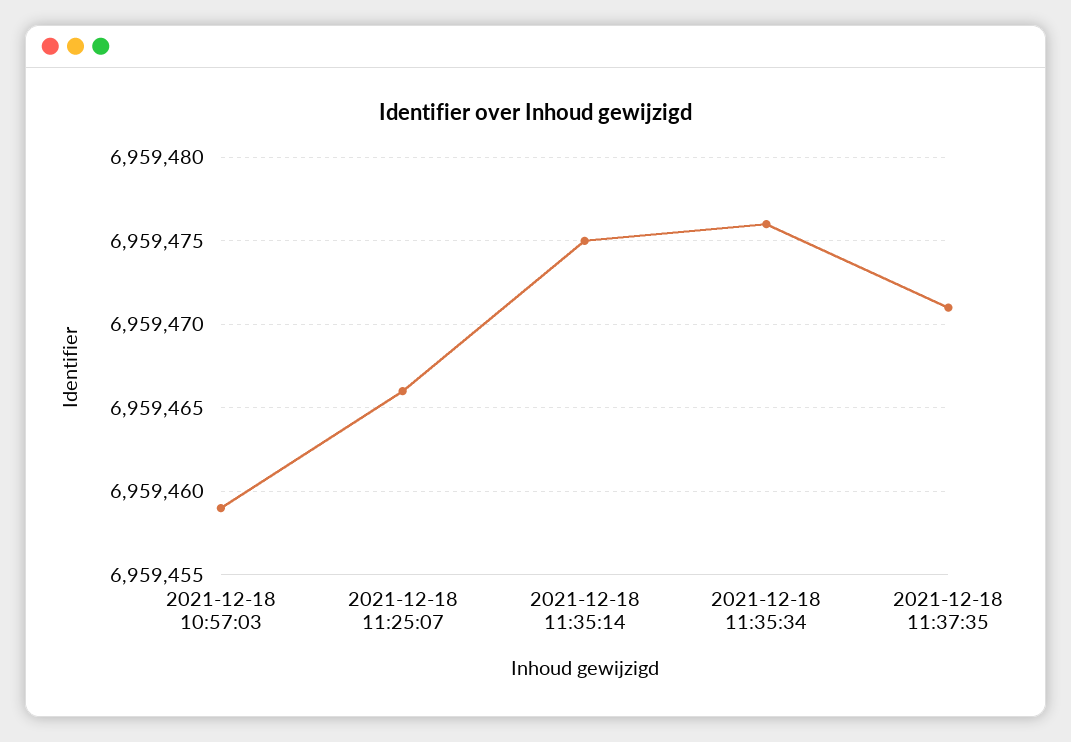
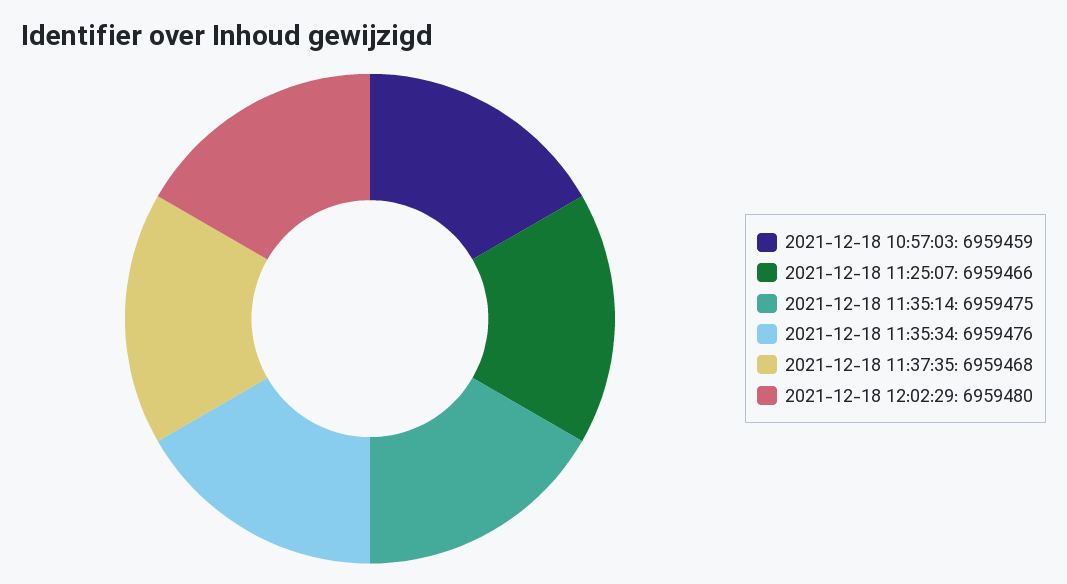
2021-12-18 11:37:35: 6959471 -> 6959468
2021-12-18 12:02:29: none -> 6959480

